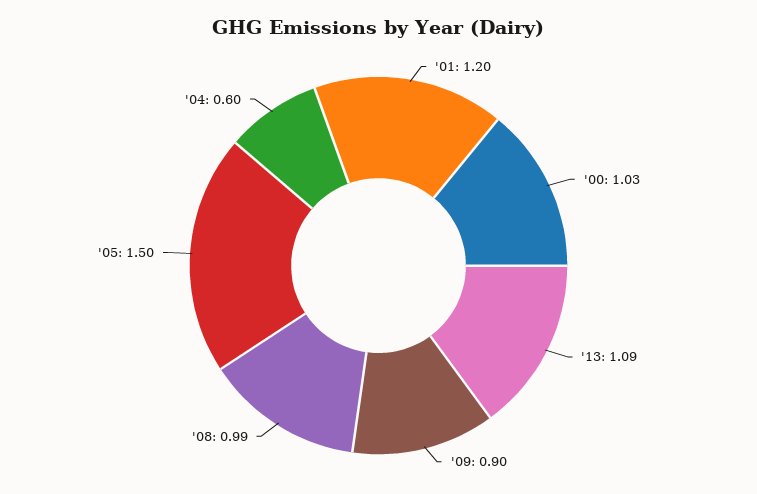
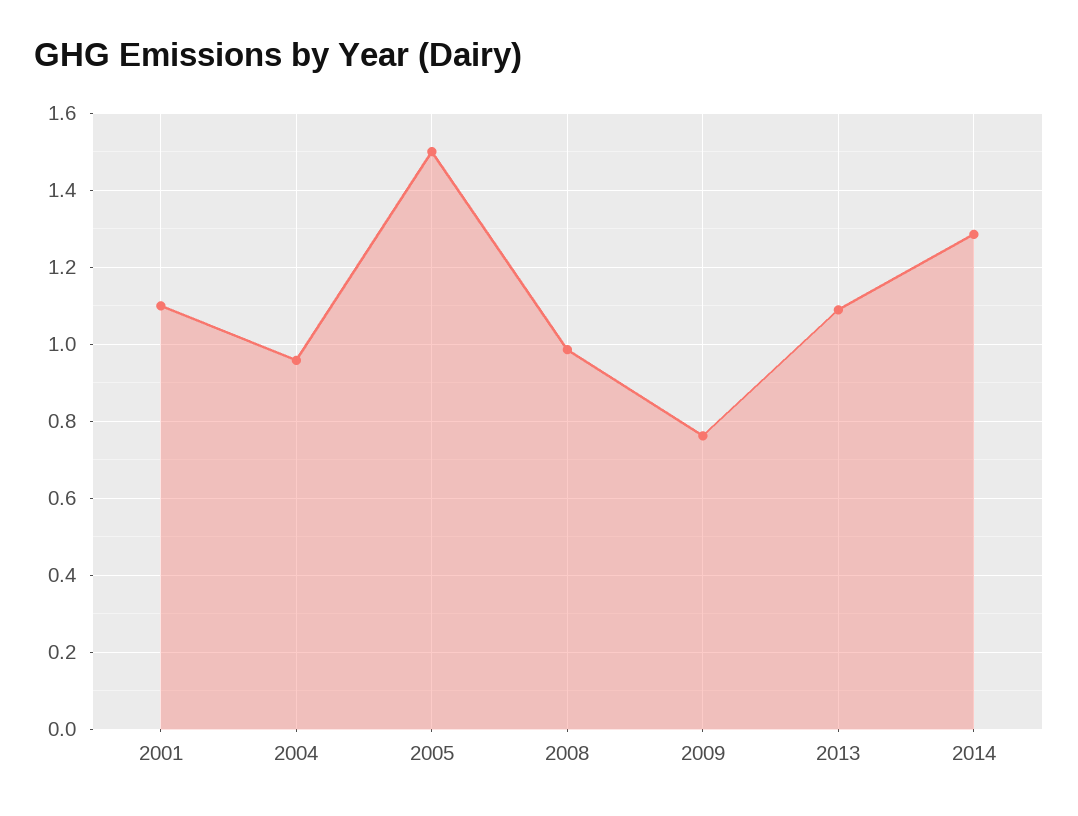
'01: 1.2 -> 1.1
'00: 1.03 -> none
'09: 0.9 -> 0.76
'04: 0.6 -> 0.96
2014: none -> 1.28

